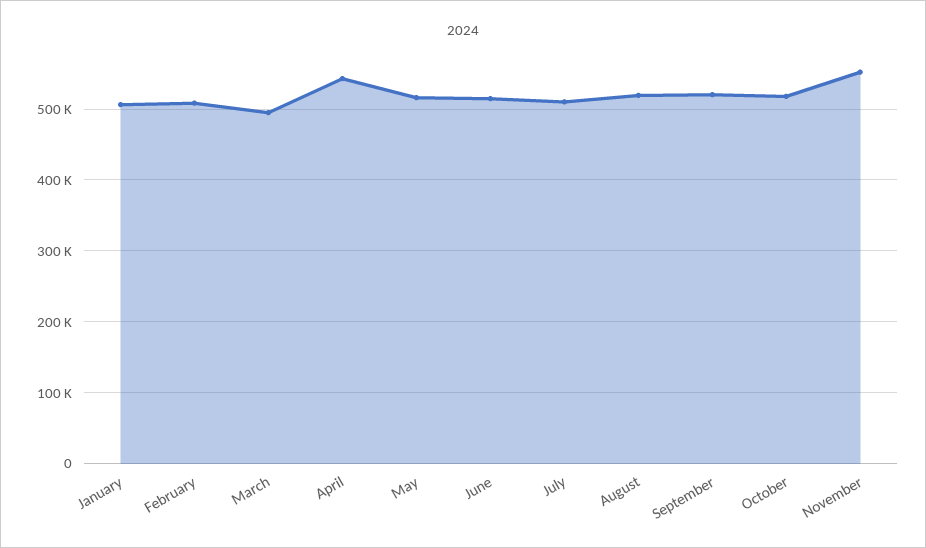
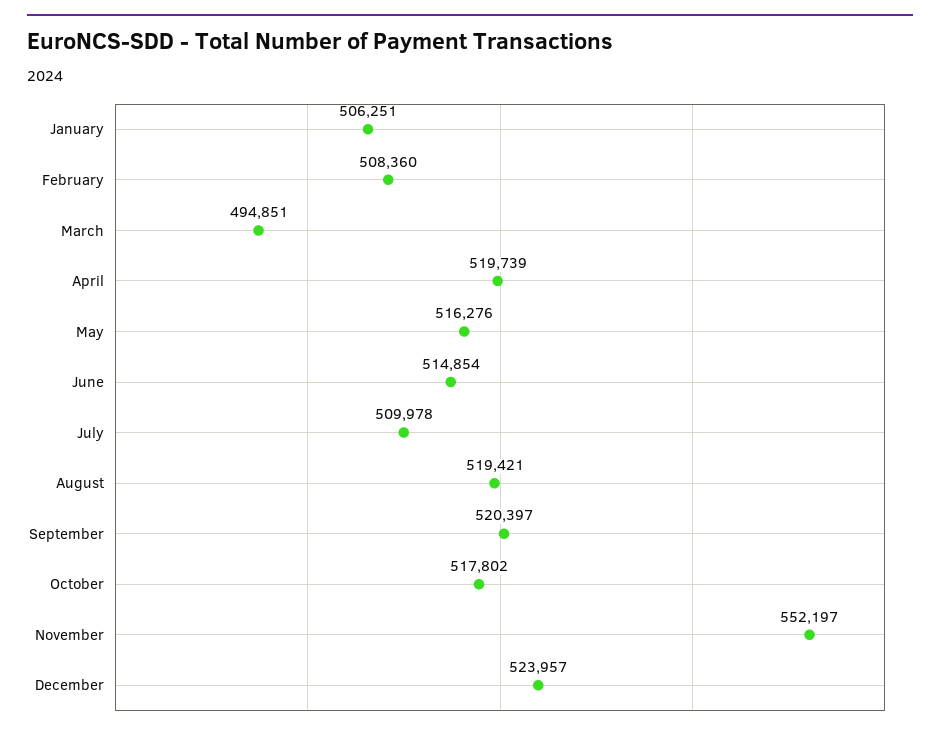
April: 540000 -> 519739
December: none -> 523957

